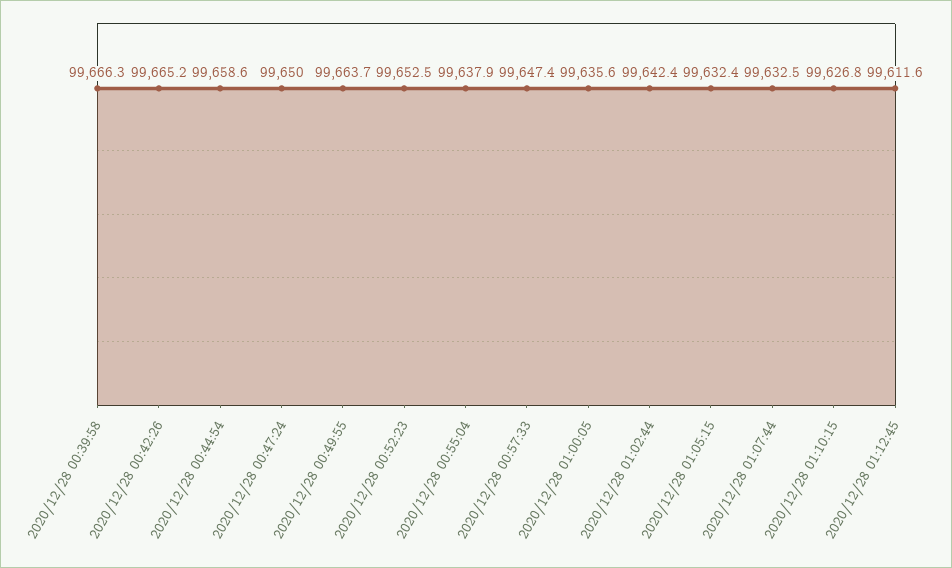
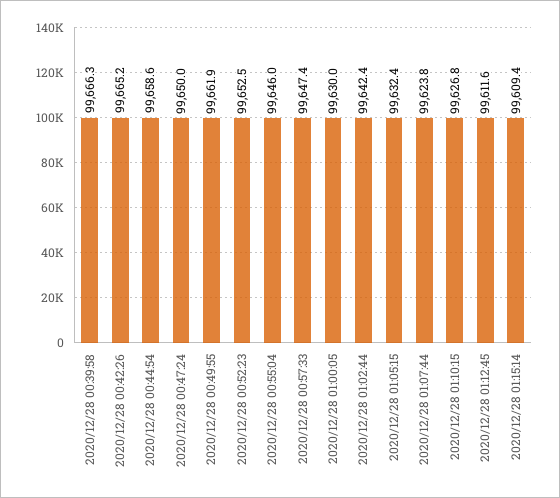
2020/12/28 00:49:55: 99663.7 -> 99661.9
2020/12/28 00:55:04: 99637.9 -> 99646
2020/12/28 01:00:05: 99635.6 -> 99630
2020/12/28 01:07:44: 99632.5 -> 99623.8
2020/12/28 01:15:14: none -> 99609.4

